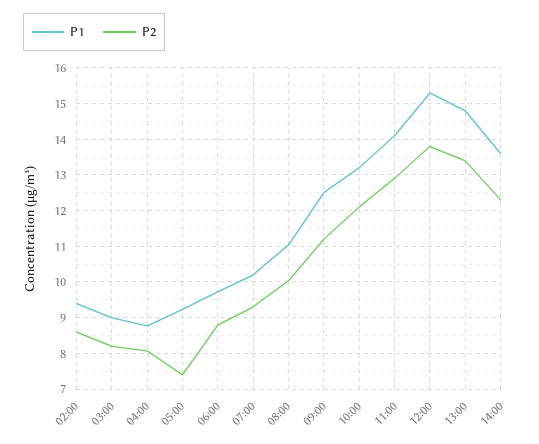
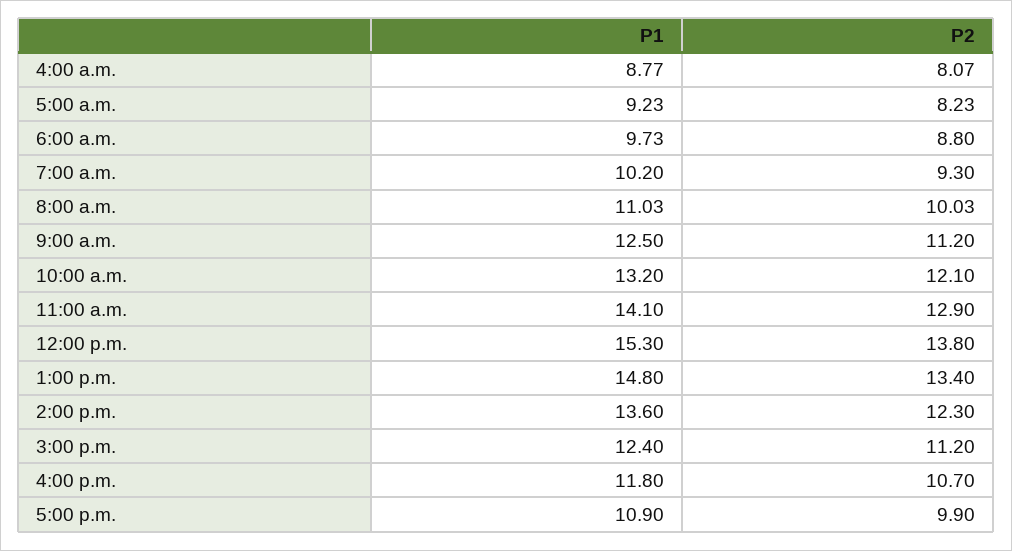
P1, 02:00: 9.4 -> none
P2, 02:00: 8.6 -> none
P1, 03:00: 9 -> none
P2, 03:00: 8.2 -> none
P2, 05:00: 7.4 -> 8.23
P1, 3:00 p.m.: none -> 12.4
P2, 3:00 p.m.: none -> 11.2
P1, 4:00 p.m.: none -> 11.8
P2, 4:00 p.m.: none -> 10.7
P1, 5:00 p.m.: none -> 10.9
P2, 5:00 p.m.: none -> 9.9

